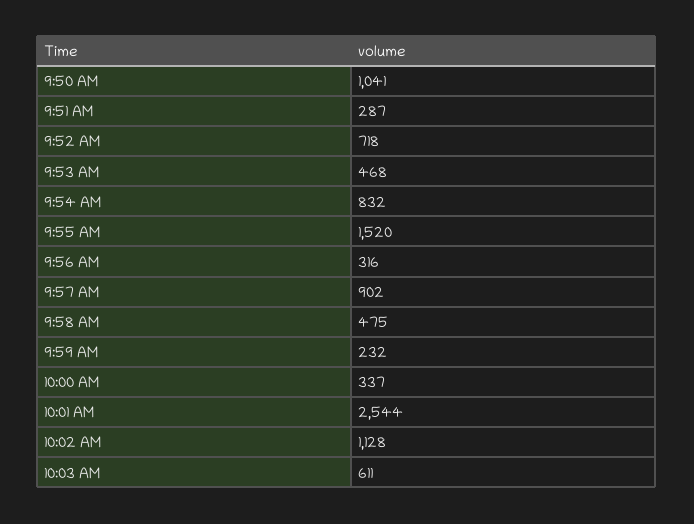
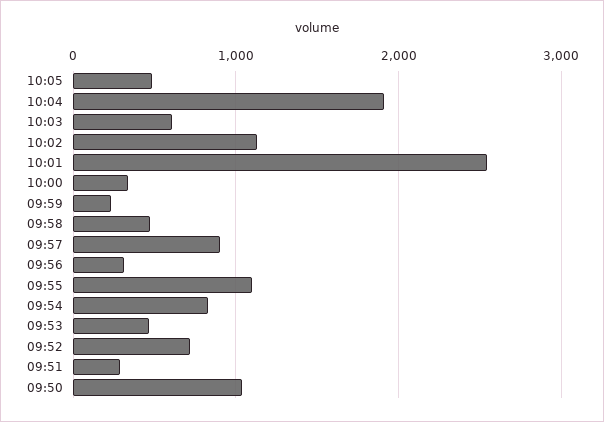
9:55 AM: 1520 -> 1100
10:05: none -> 500
10:04: none -> 1900

